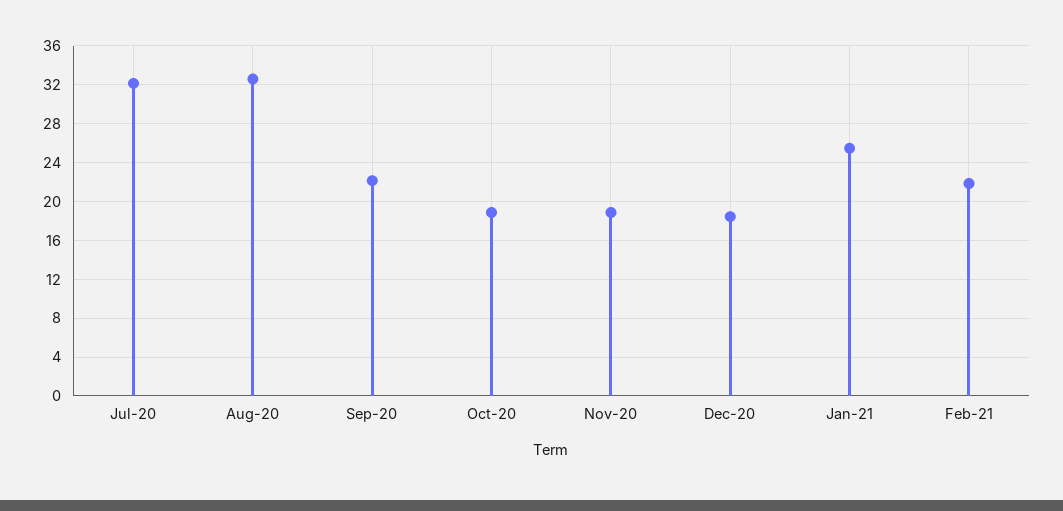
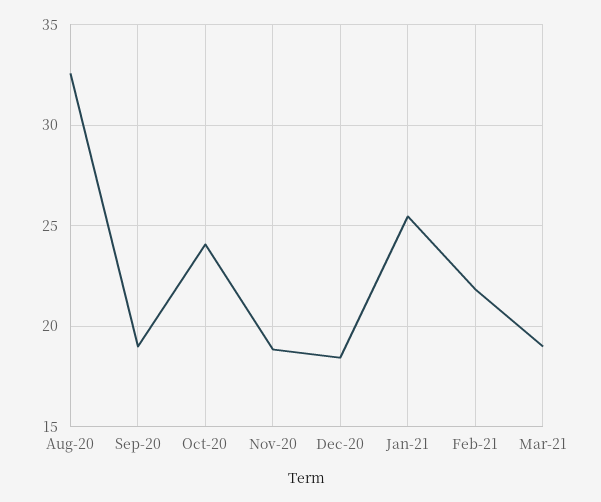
Jul-20: 32 -> none
Sep-20: 22 -> 19
Oct-20: 19 -> 24
Mar-21: none -> 19

